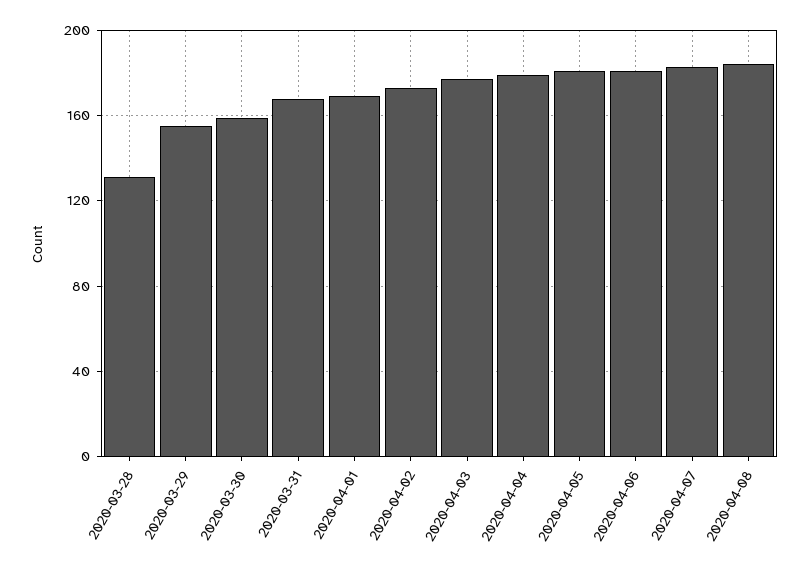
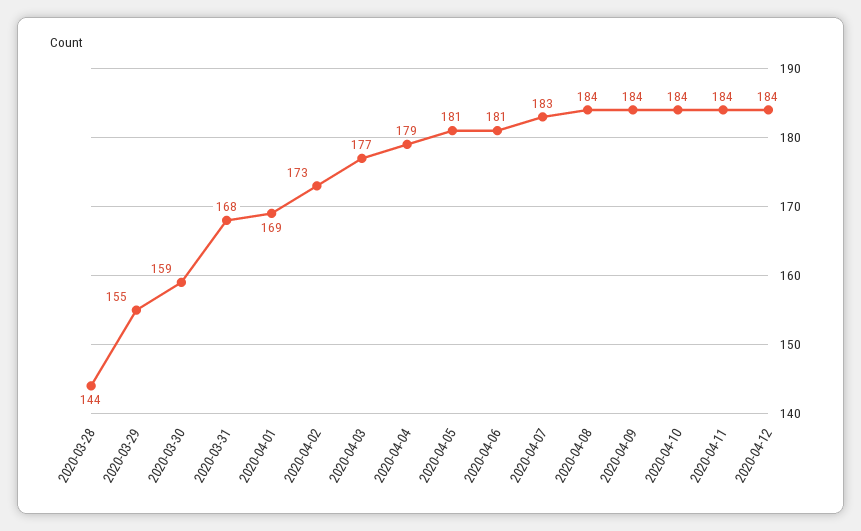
2020-03-28: 130 -> 144
2020-04-09: none -> 184
2020-04-10: none -> 184
2020-04-11: none -> 184
2020-04-12: none -> 184

